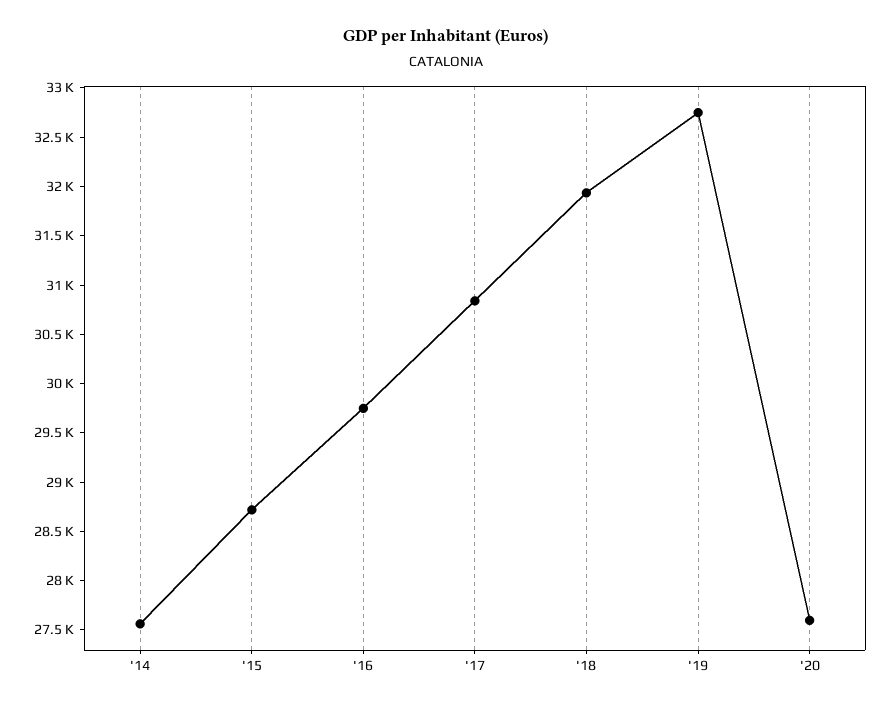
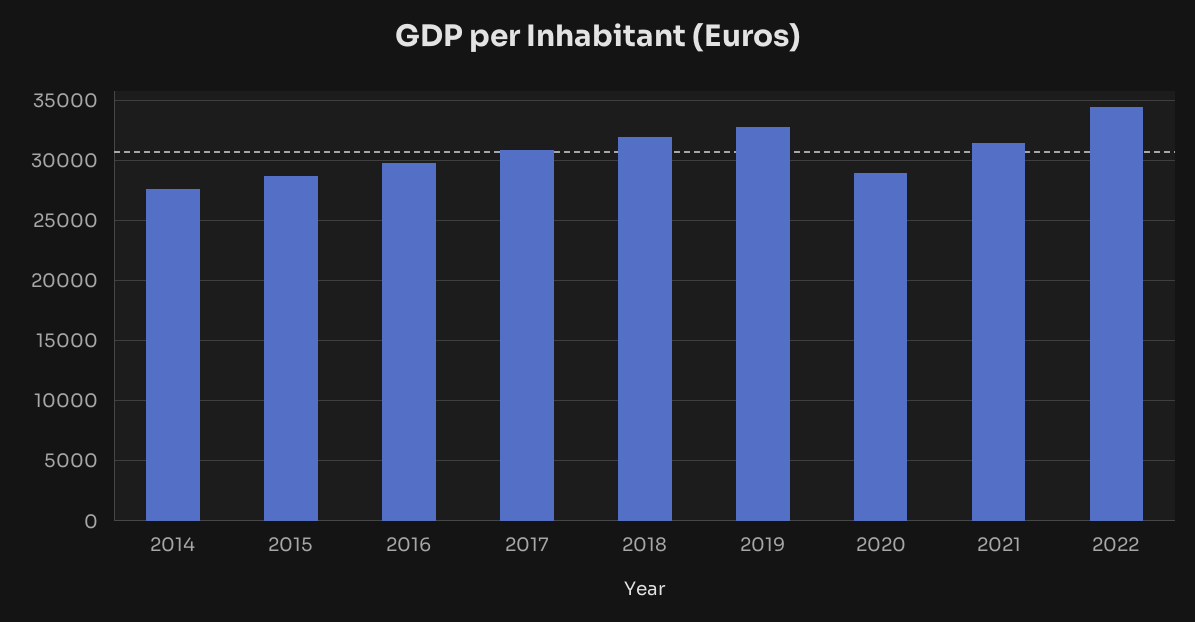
'20: 27600 -> 29000
2021: none -> 31500
2022: none -> 34500

